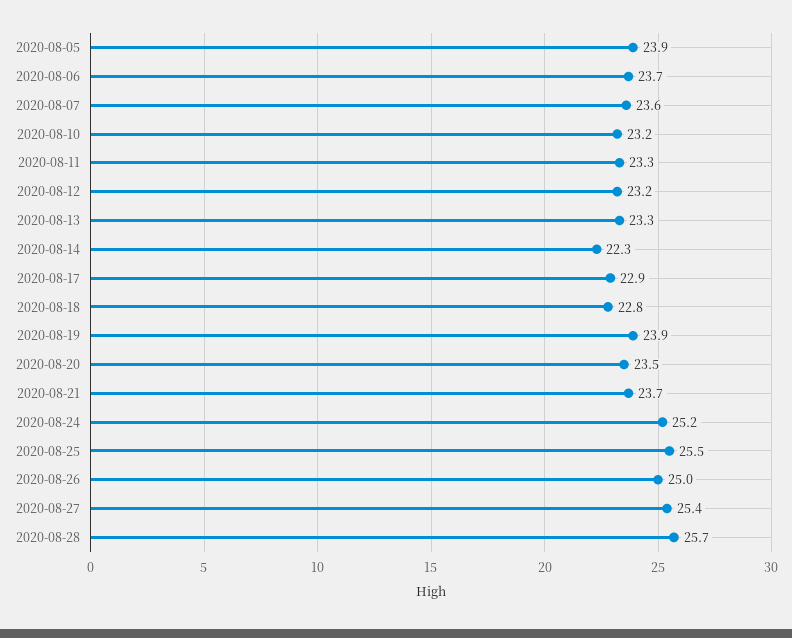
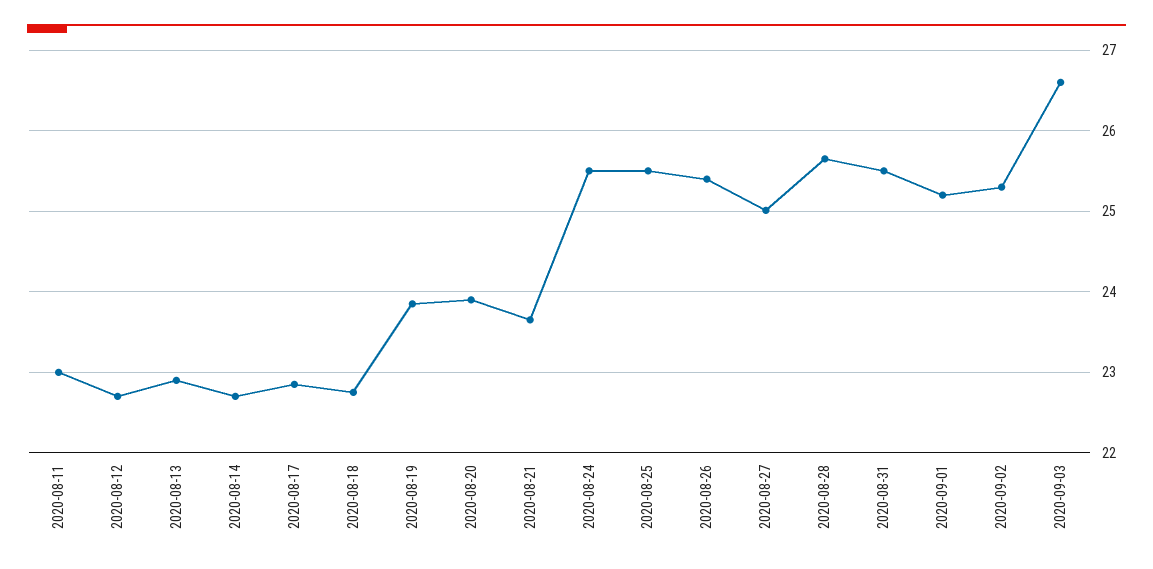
2020-08-05: 23.9 -> none
2020-08-06: 23.7 -> none
2020-08-07: 23.6 -> none
2020-08-10: 23.2 -> none
2020-08-11: 23.3 -> 23
2020-08-12: 23.2 -> 22.7
2020-08-13: 23.3 -> 22.9
2020-08-14: 22.3 -> 22.7
2020-08-20: 23.5 -> 23.9
2020-08-24: 25.2 -> 25.5
2020-08-26: 25 -> 25.4
2020-08-27: 25.4 -> 25
2020-08-31: none -> 25.5
2020-09-01: none -> 25.2
2020-09-02: none -> 25.3
2020-09-03: none -> 26.6

